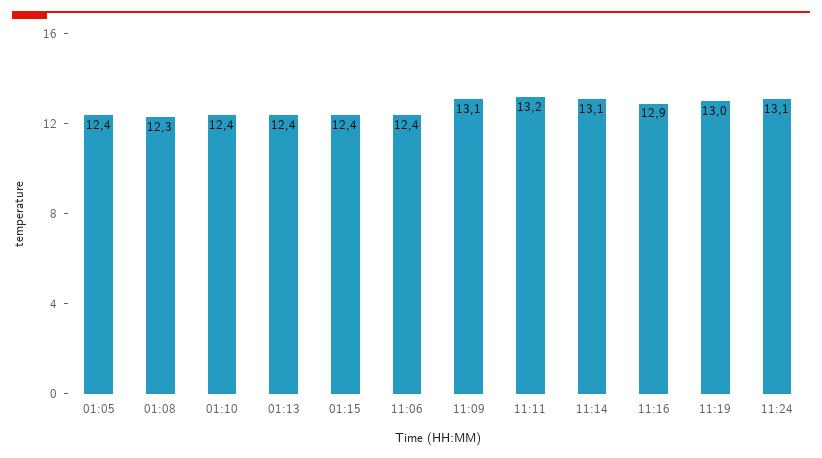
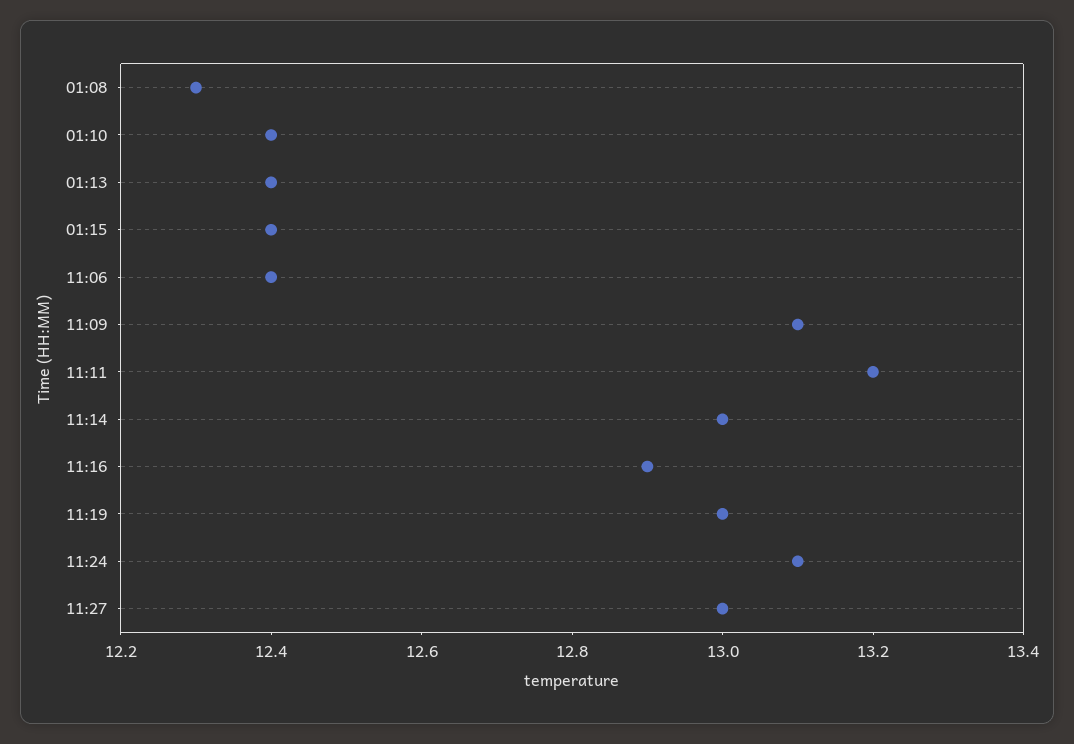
01:05: 12.4 -> none
11:14: 13.1 -> 13
11:27: none -> 13

